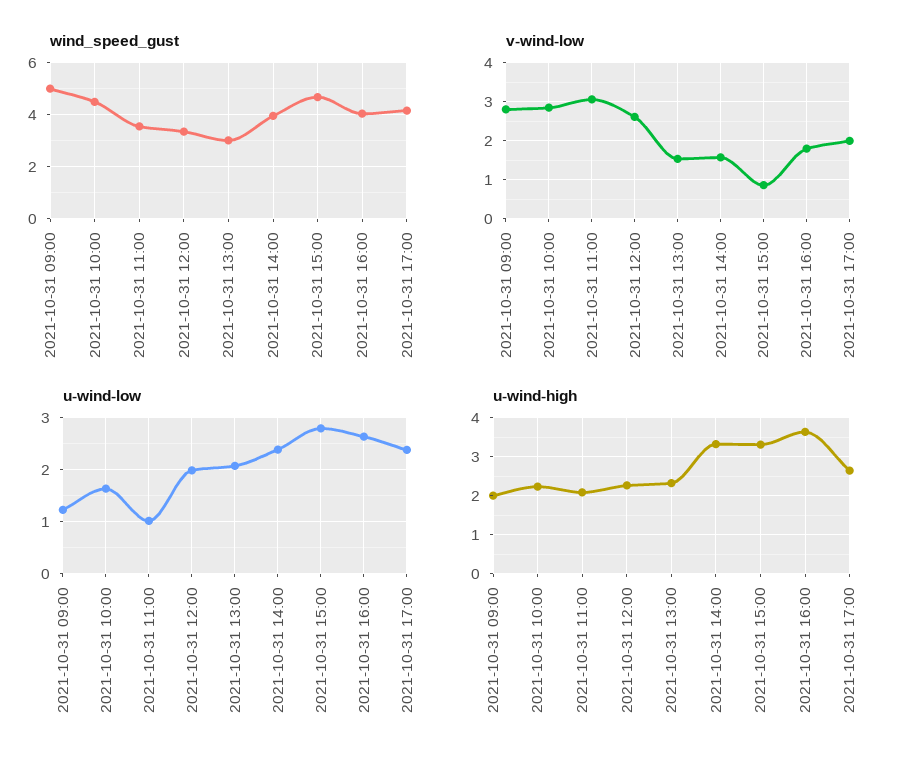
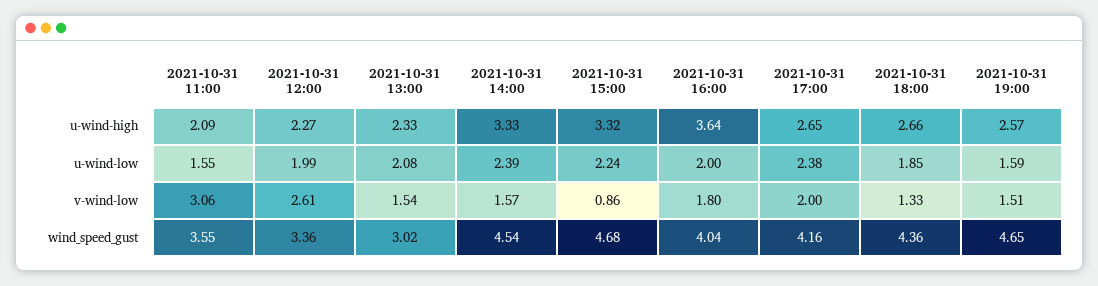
wind_speed_gust, 2021-10-31 09:00: 5 -> none
wind_speed_gust, 2021-10-31 10:00: 4.5 -> none
wind_speed_gust, 2021-10-31 14:00: 4 -> 4.54
v-wind-low, 2021-10-31 09:00: 2.8 -> none
v-wind-low, 2021-10-31 10:00: 2.8 -> none
u-wind-low, 2021-10-31 09:00: 1.2 -> none
u-wind-low, 2021-10-31 10:00: 1.6 -> none
u-wind-low, 2021-10-31 11:00: 1 -> 1.55
u-wind-low, 2021-10-31 15:00: 2.8 -> 2.24
u-wind-low, 2021-10-31 16:00: 2.6 -> 2
u-wind-high, 2021-10-31 09:00: 2 -> none
u-wind-high, 2021-10-31 10:00: 2.2 -> none
u-wind-high, 2021-10-31 18:00: none -> 2.66
u-wind-high, 2021-10-31 19:00: none -> 2.57
u-wind-low, 2021-10-31 18:00: none -> 1.85
u-wind-low, 2021-10-31 19:00: none -> 1.59
v-wind-low, 2021-10-31 18:00: none -> 1.33
v-wind-low, 2021-10-31 19:00: none -> 1.51
wind_speed_gust, 2021-10-31 18:00: none -> 4.36
wind_speed_gust, 2021-10-31 19:00: none -> 4.65

